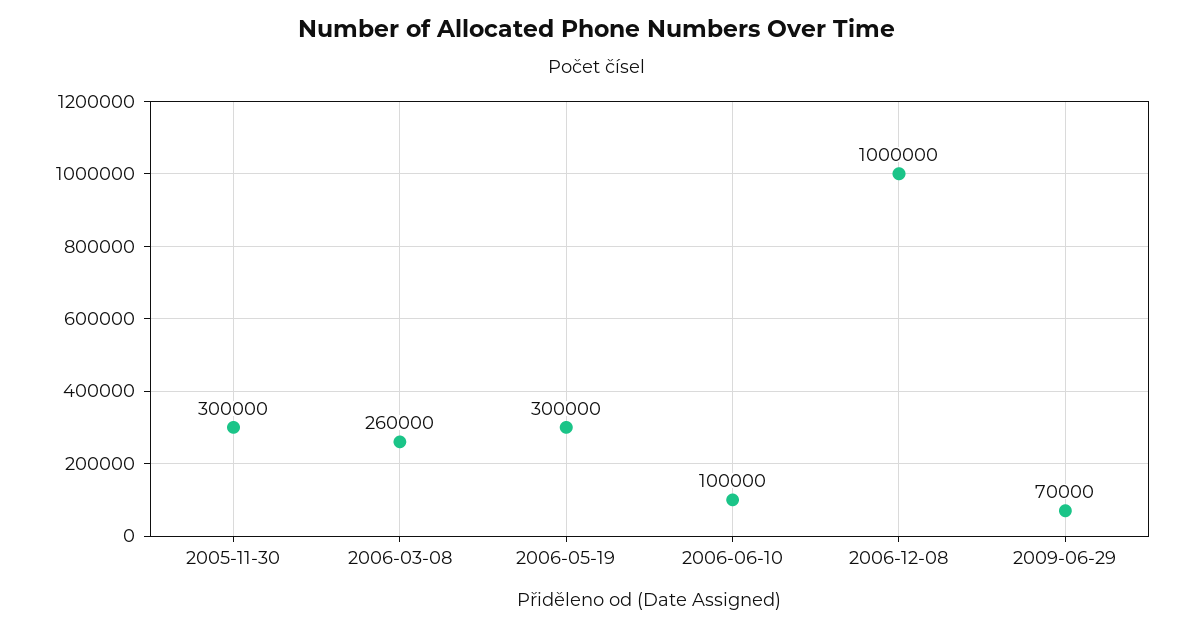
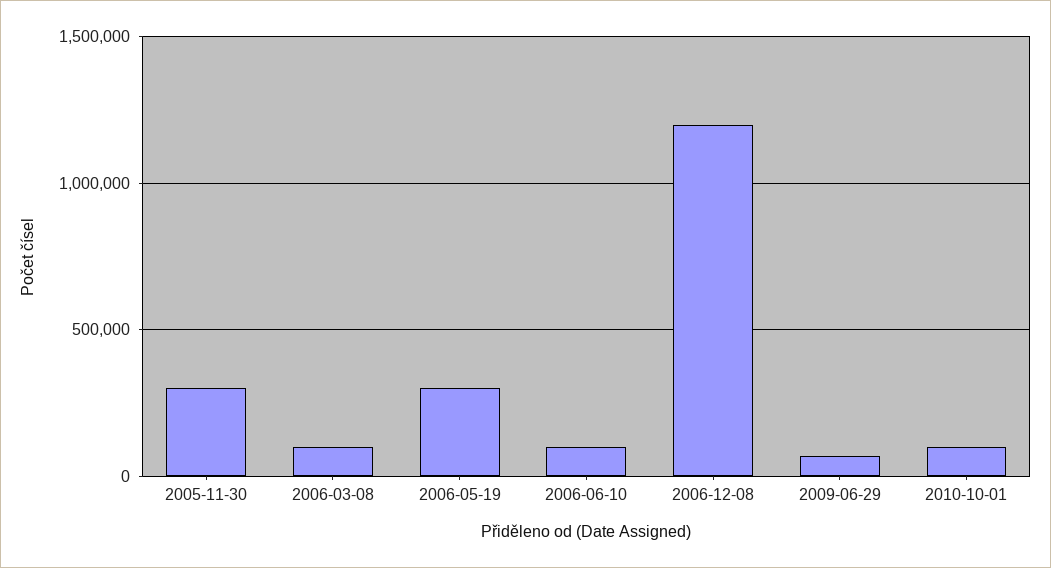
2006-03-08: 260000 -> 100000
2006-12-08: 1000000 -> 1200000
2010-10-01: none -> 100000

